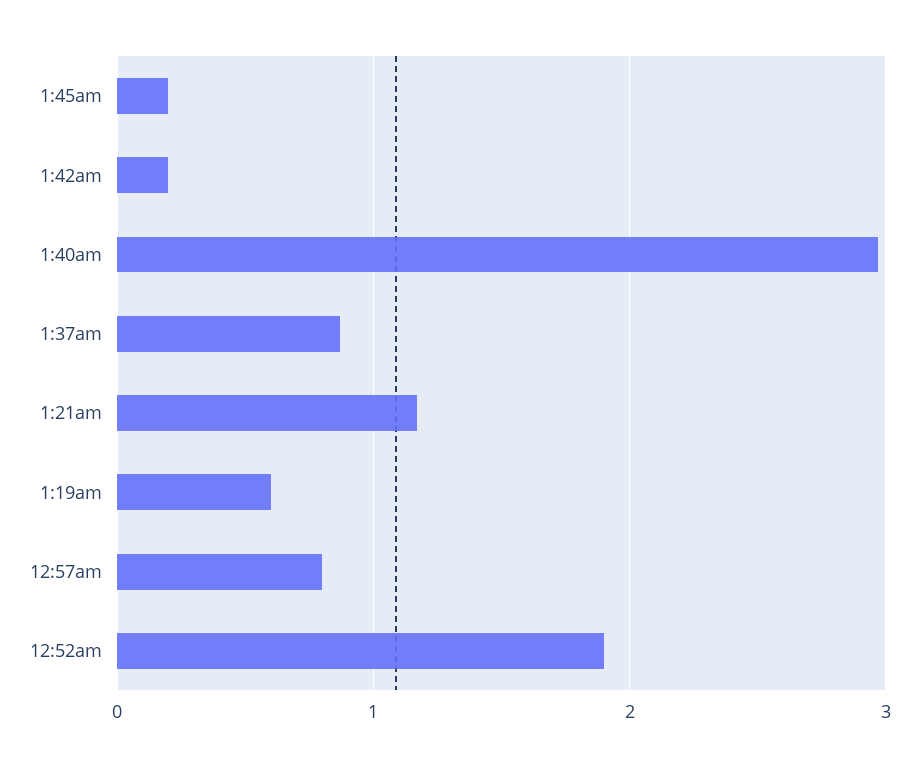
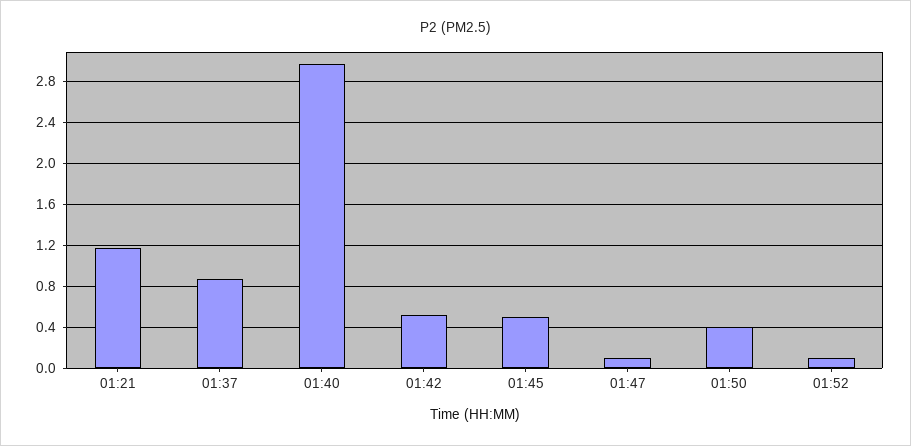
1:45am: 0.2 -> 0.5
1:42am: 0.2 -> 0.5
1:19am: 0.6 -> none
12:57am: 0.8 -> none
12:52am: 1.9 -> none
01:47: none -> 0.1
01:50: none -> 0.4
01:52: none -> 0.1

